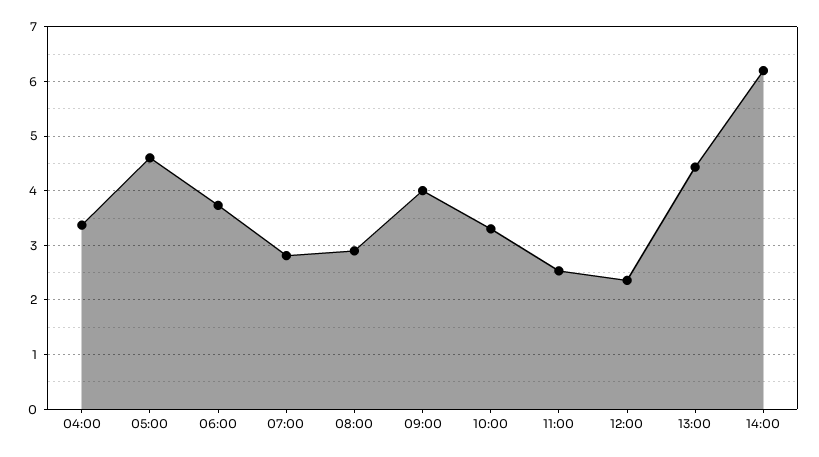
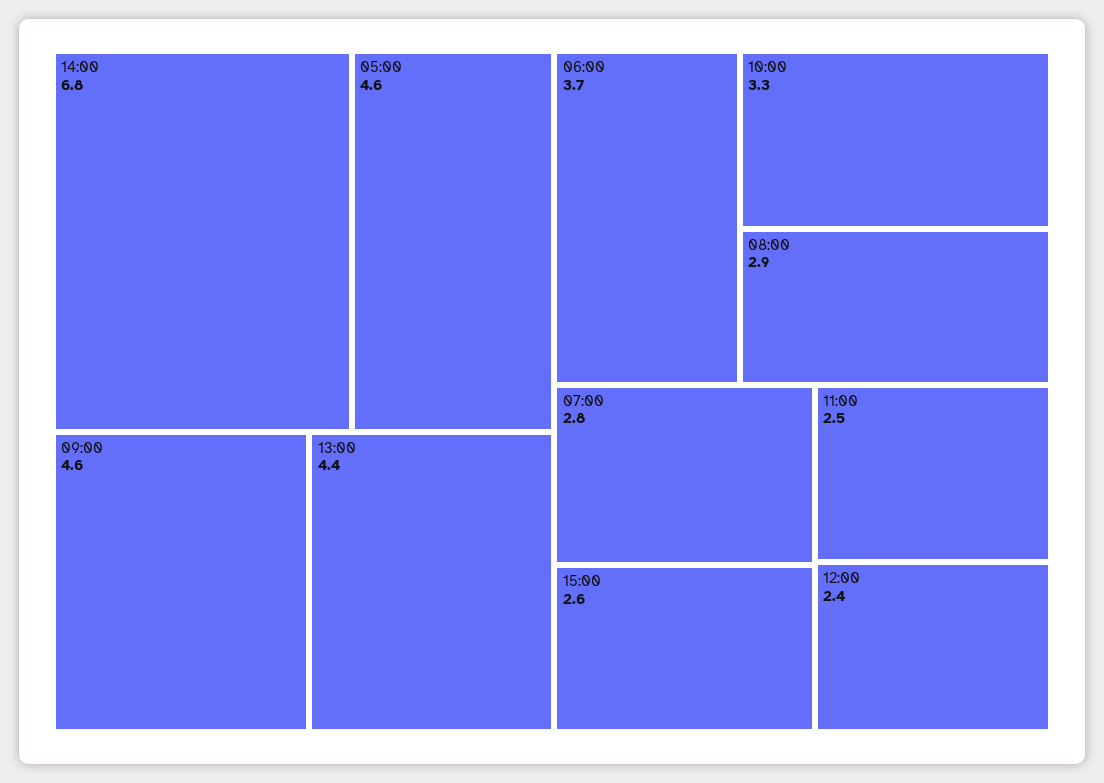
04:00: 3.4 -> none
09:00: 4 -> 4.6
14:00: 6.2 -> 6.8
15:00: none -> 2.6

